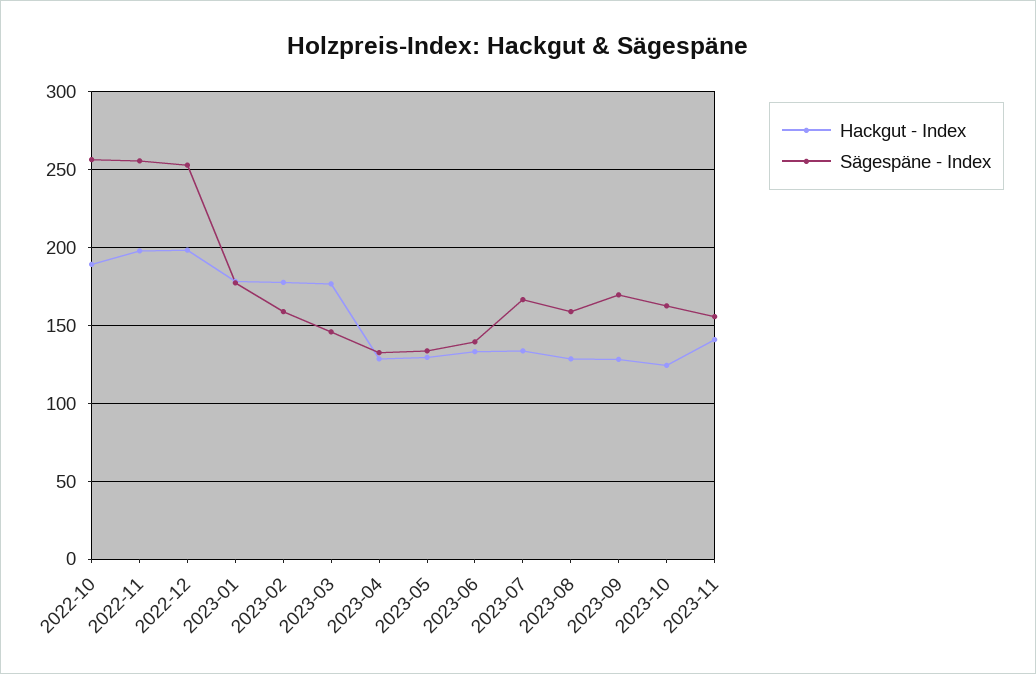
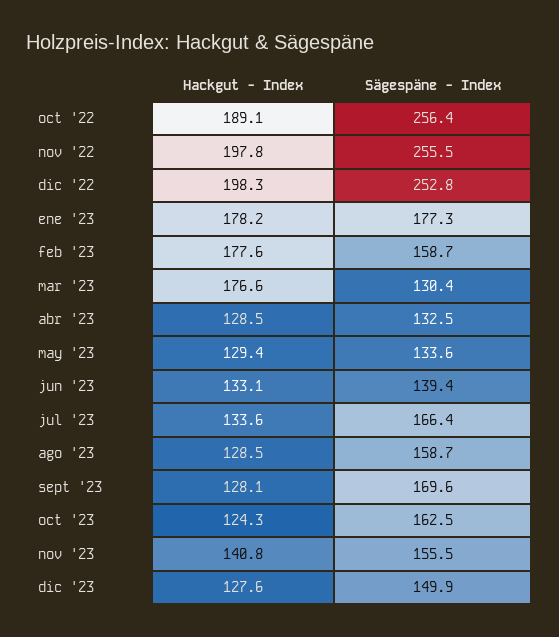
Sägespäne - Index, 2023-03: 145 -> 130.4
Hackgut - Index, dic '23: none -> 127.6
Sägespäne - Index, dic '23: none -> 149.9

